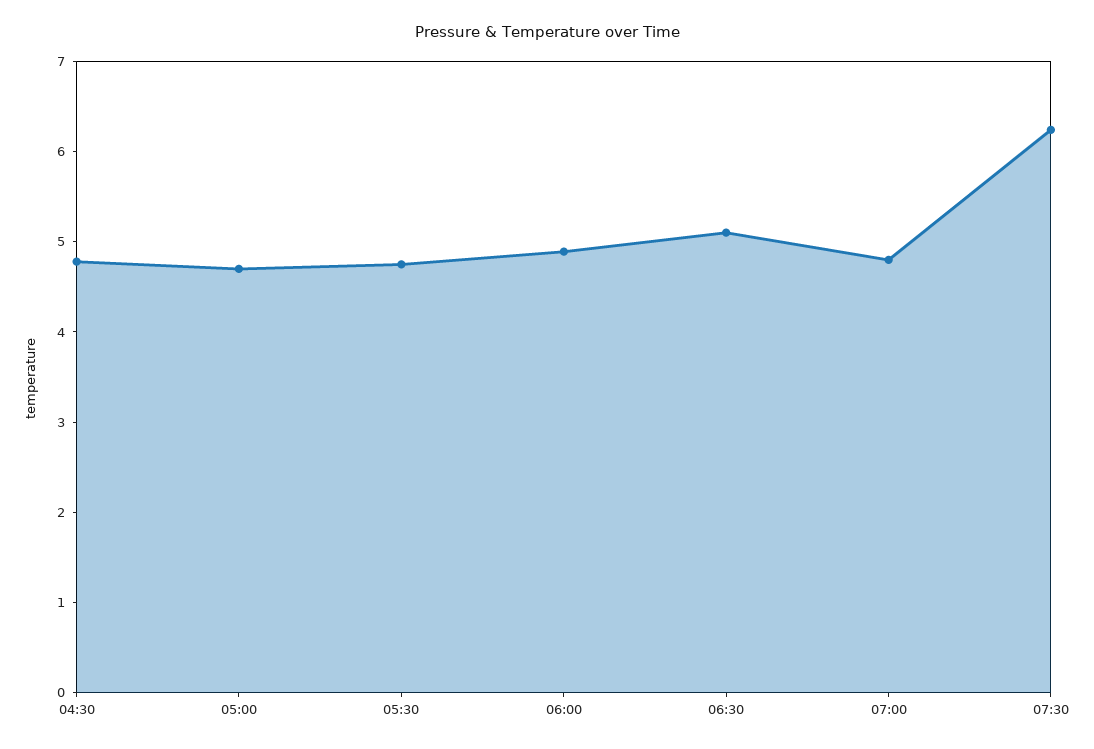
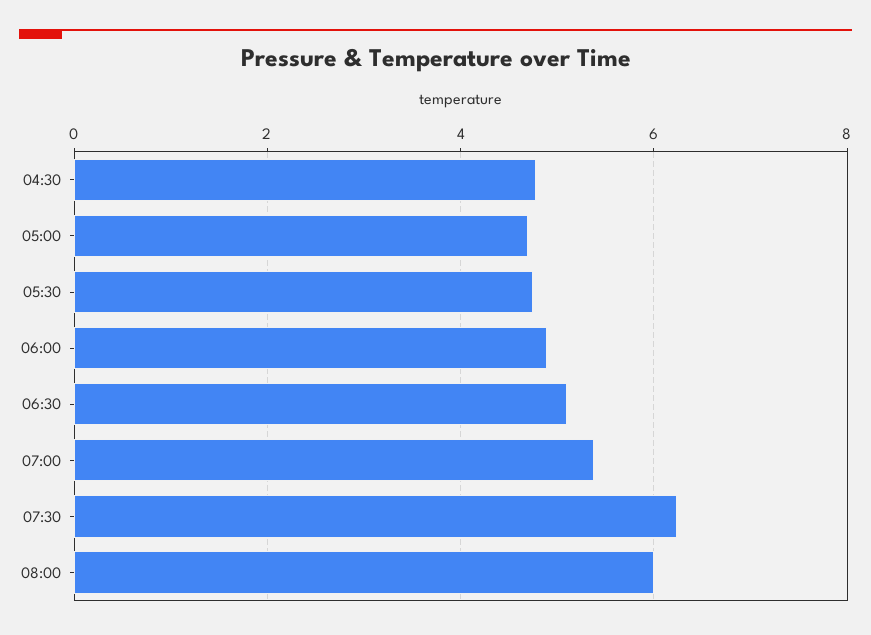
07:00: 4.8 -> 5.4
08:00: none -> 6

